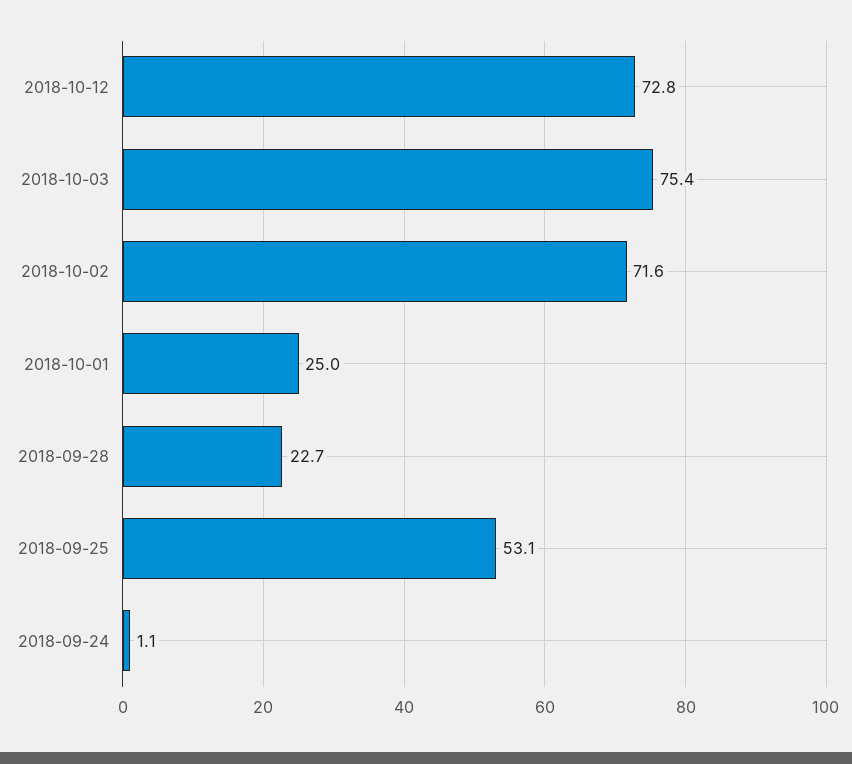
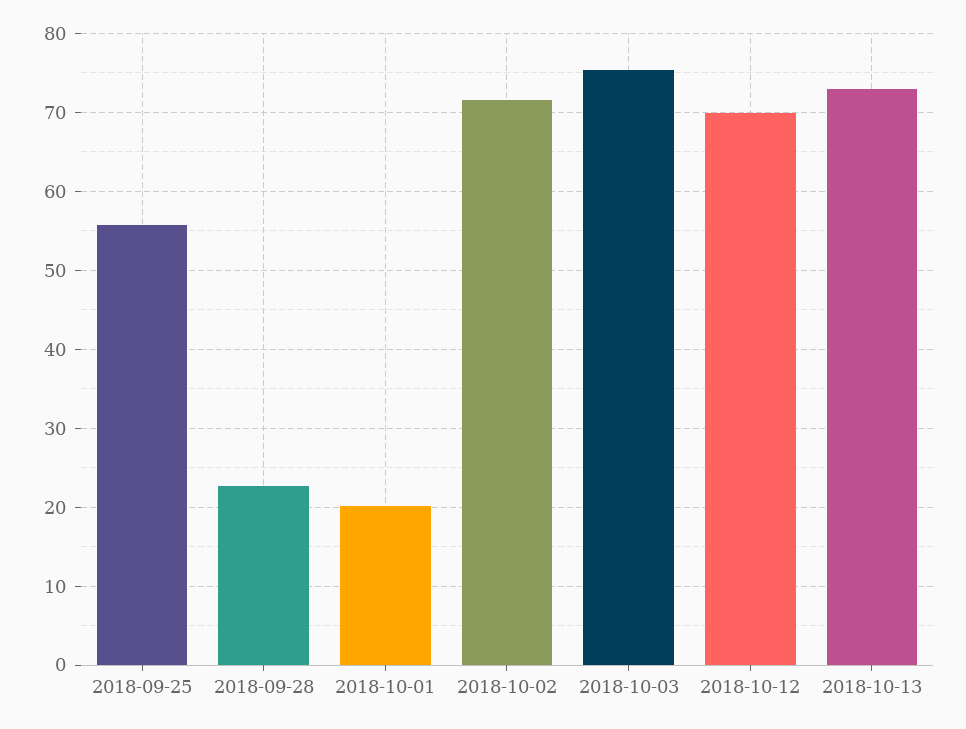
2018-10-12: 72.8 -> 70
2018-10-01: 25 -> 20
2018-09-25: 53.1 -> 56
2018-09-24: 1.1 -> none
2018-10-13: none -> 73

